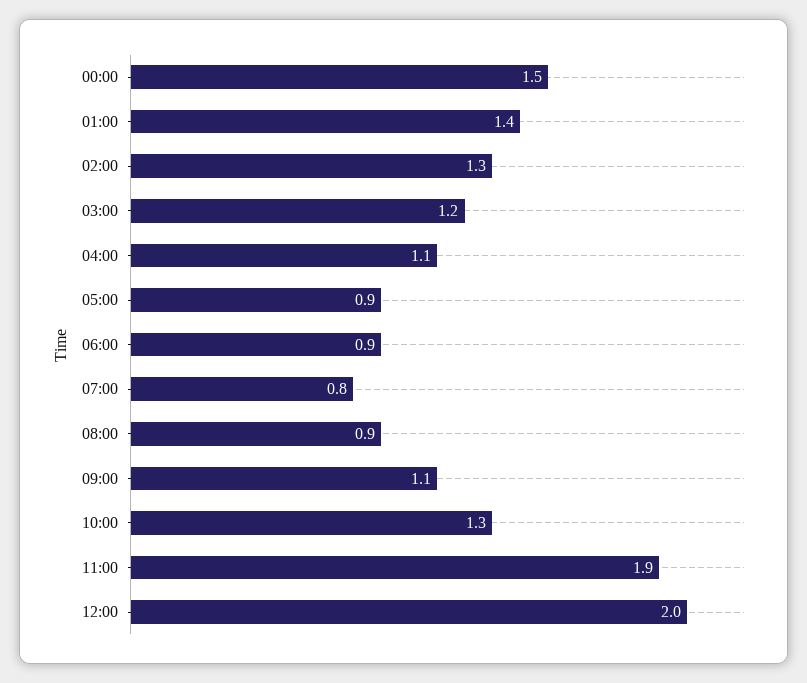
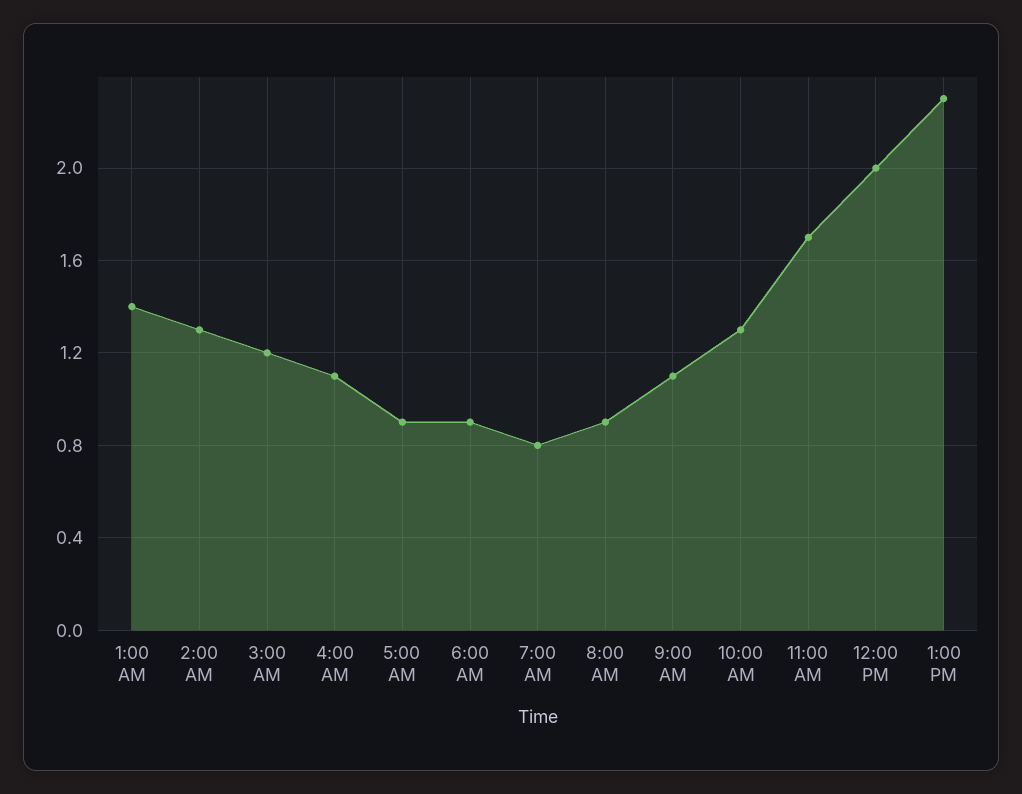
00:00: 1.5 -> none
11:00: 1.9 -> 1.7
1:00 PM: none -> 2.3

